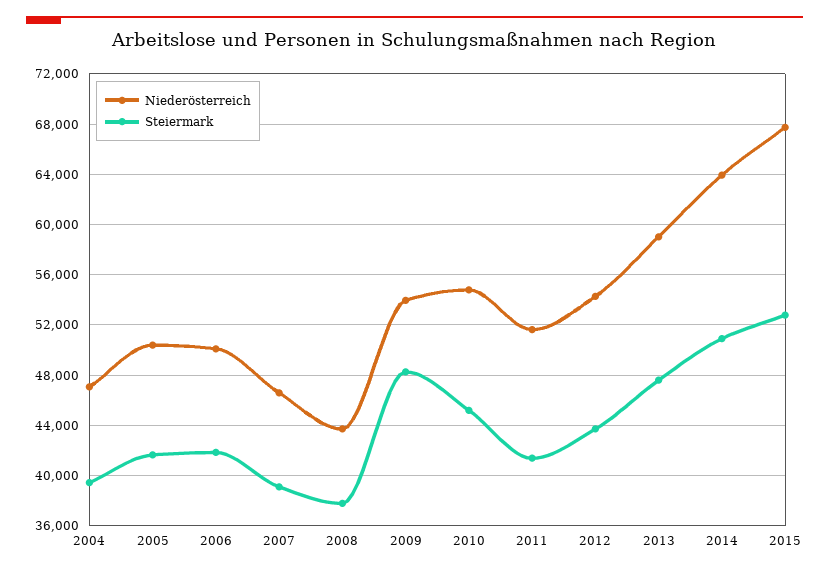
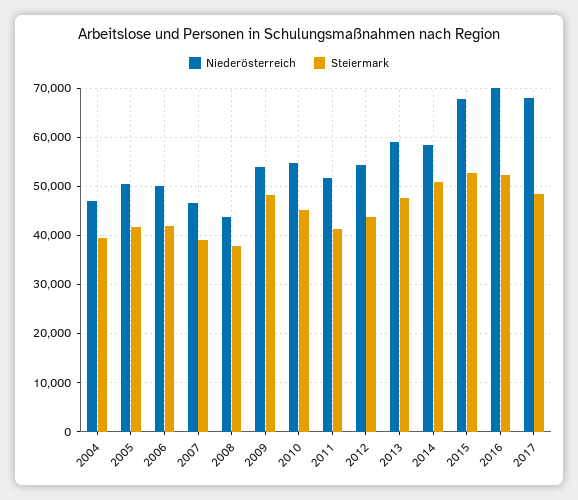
Niederösterreich, 2014: 64000 -> 58000
Niederösterreich, 2016: none -> 70000
Steiermark, 2016: none -> 52000
Niederösterreich, 2017: none -> 68000
Steiermark, 2017: none -> 48000

